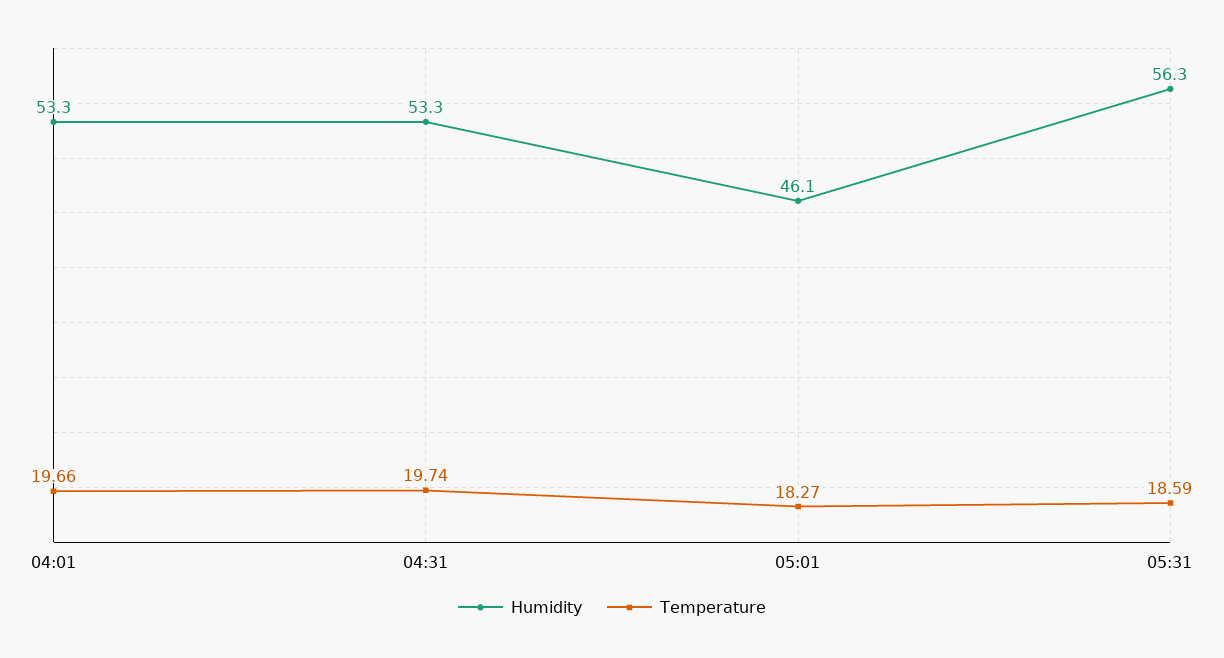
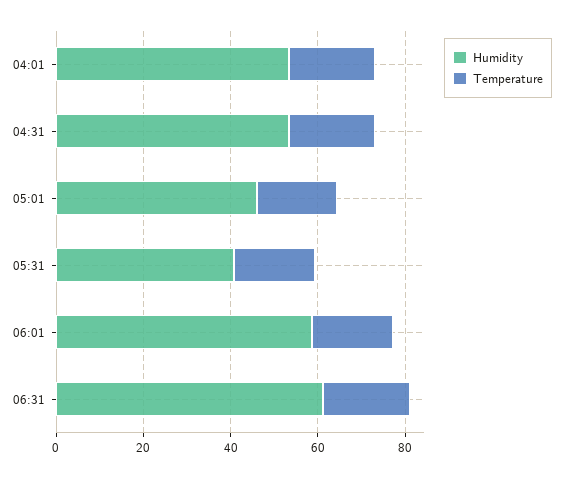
Humidity, 05:31: 56.3 -> 40
Humidity, 06:01: none -> 60
Temperature, 06:01: none -> 20
Humidity, 06:31: none -> 60
Temperature, 06:31: none -> 20

